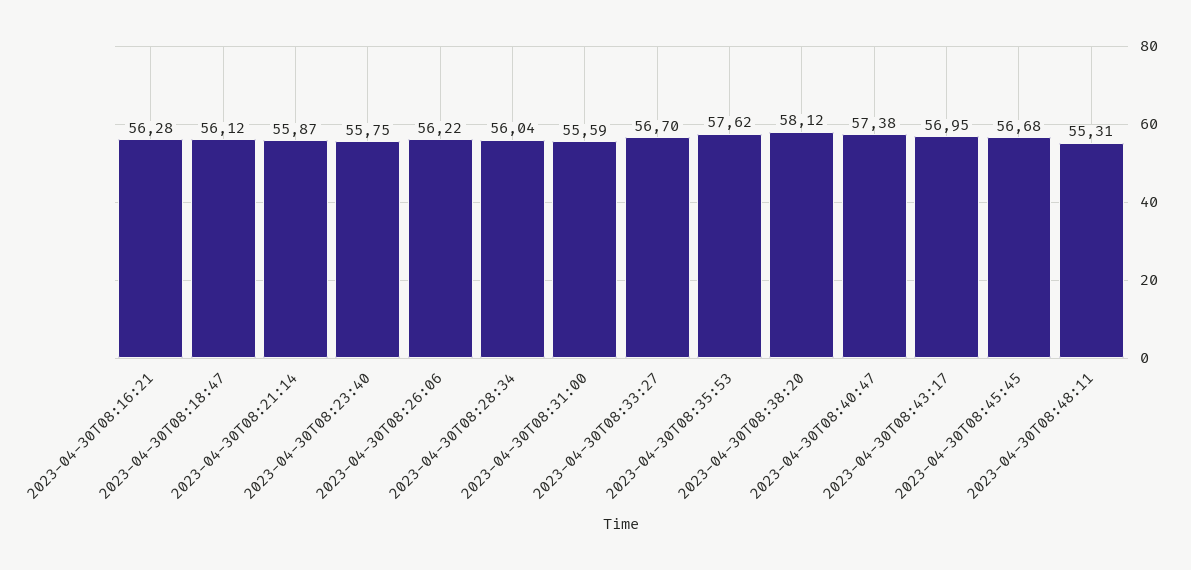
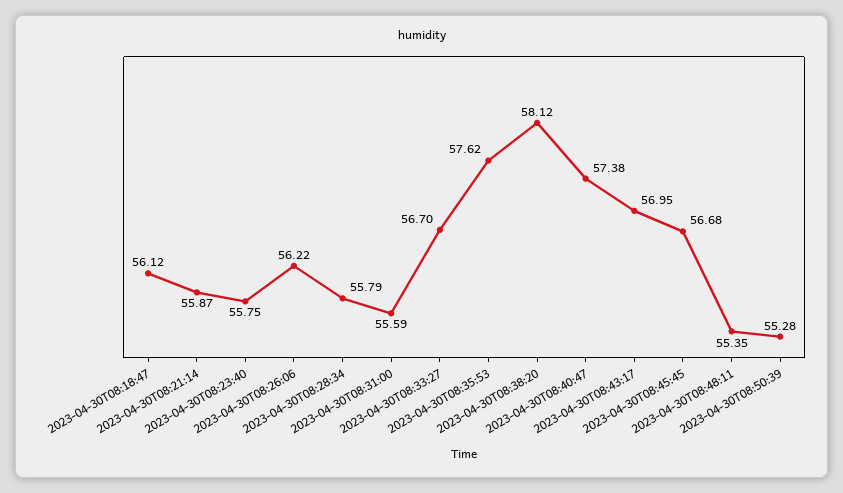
2023-04-30T08:16:21: 56.28 -> none
2023-04-30T08:28:34: 56.04 -> 55.79
2023-04-30T08:48:11: 55.31 -> 55.35
2023-04-30T08:50:39: none -> 55.28

